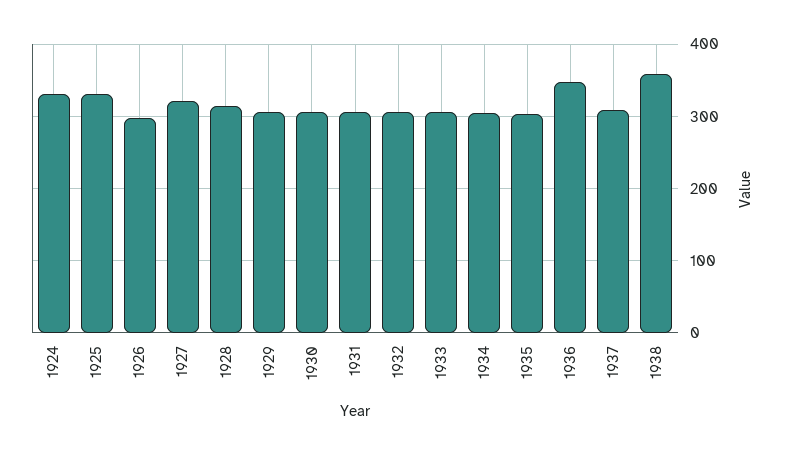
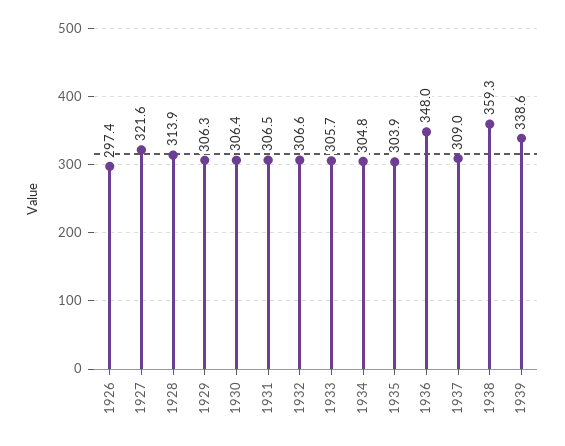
1924: 330 -> none
1925: 330 -> none
1939: none -> 338.6

